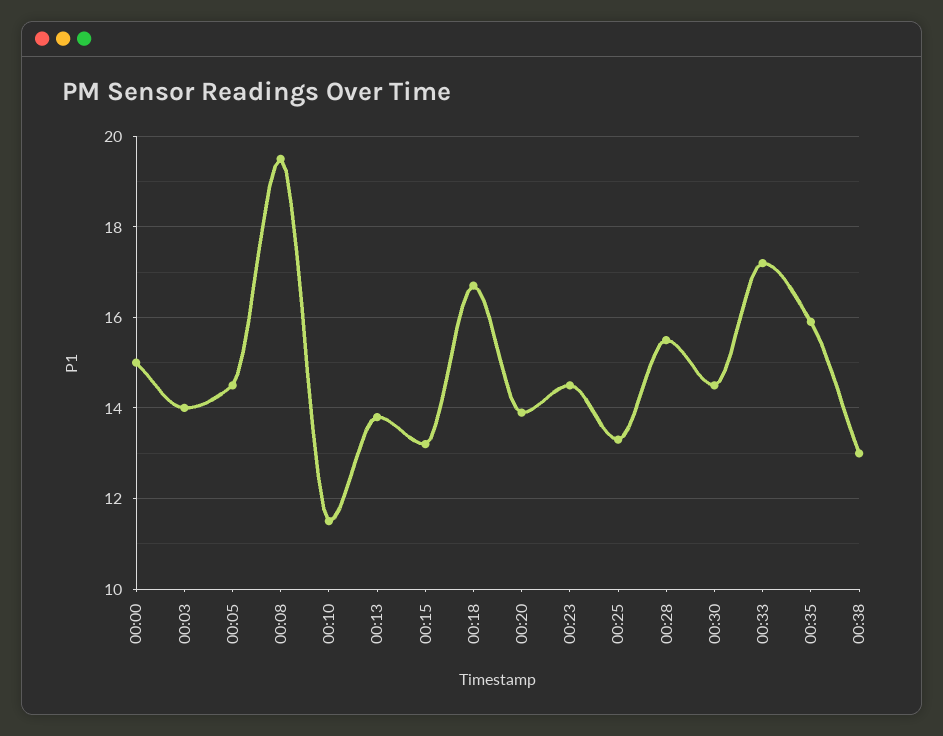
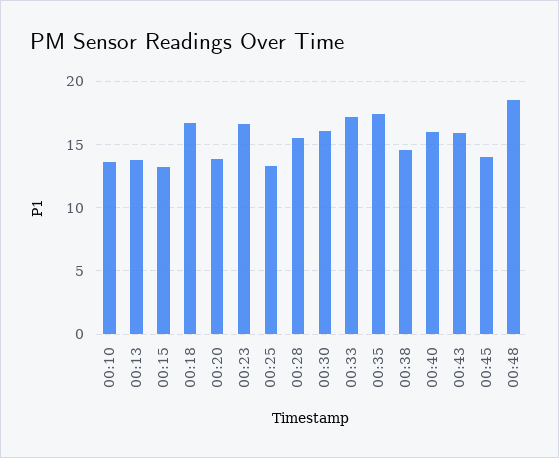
00:00: 15 -> none
00:03: 14 -> none
00:05: 14.5 -> none
00:08: 19.5 -> none
00:10: 11.5 -> 13.5
00:23: 14.5 -> 16.5
00:30: 14.5 -> 16
00:35: 16 -> 17.5
00:38: 13 -> 14.5
00:40: none -> 16
00:43: none -> 16
00:45: none -> 14
00:48: none -> 18.5

